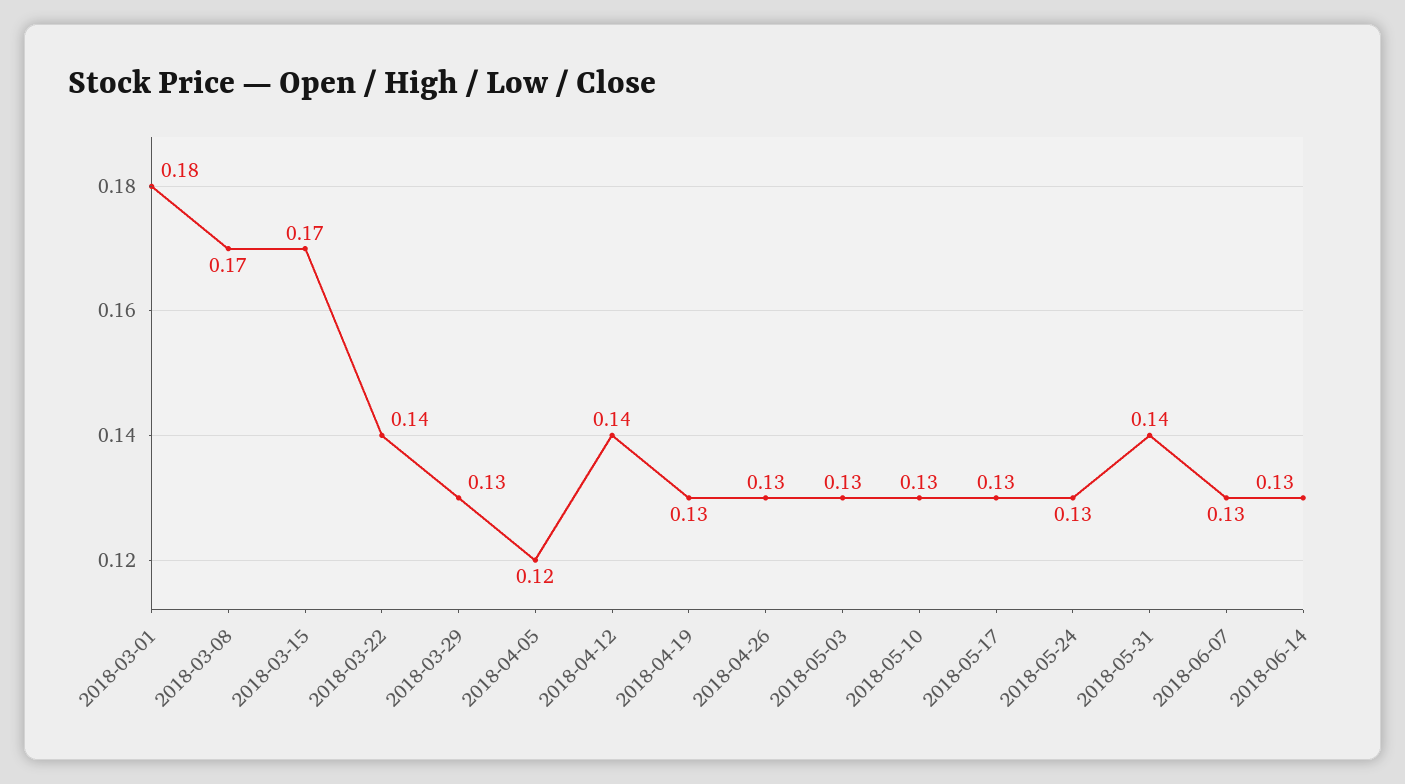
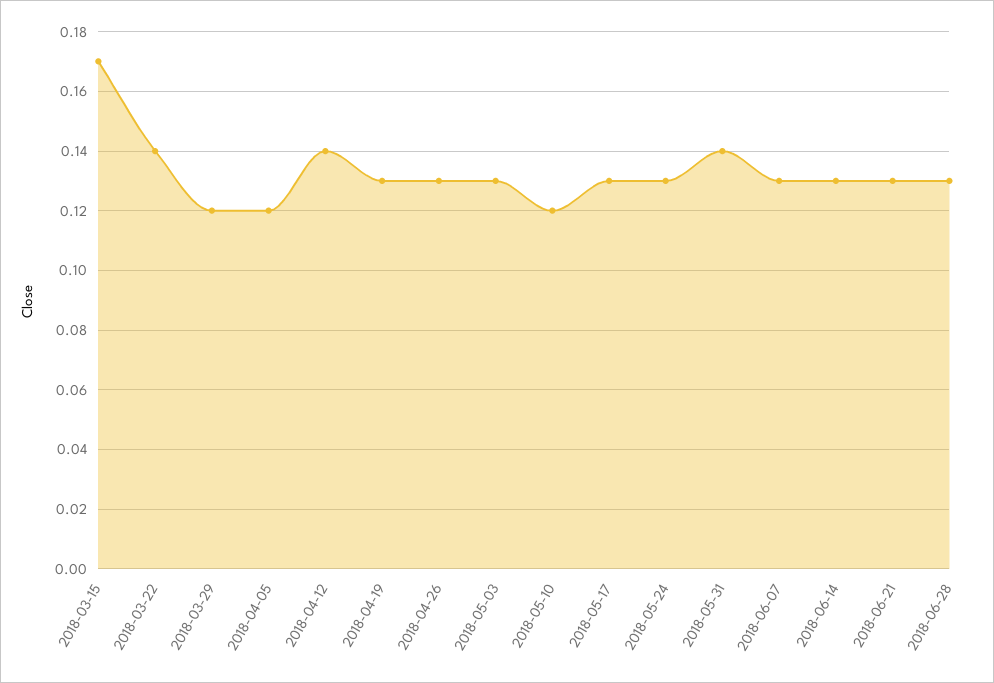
2018-03-01: 0.18 -> none
2018-03-08: 0.17 -> none
2018-03-29: 0.13 -> 0.12
2018-05-10: 0.13 -> 0.12
2018-06-21: none -> 0.13
2018-06-28: none -> 0.13

